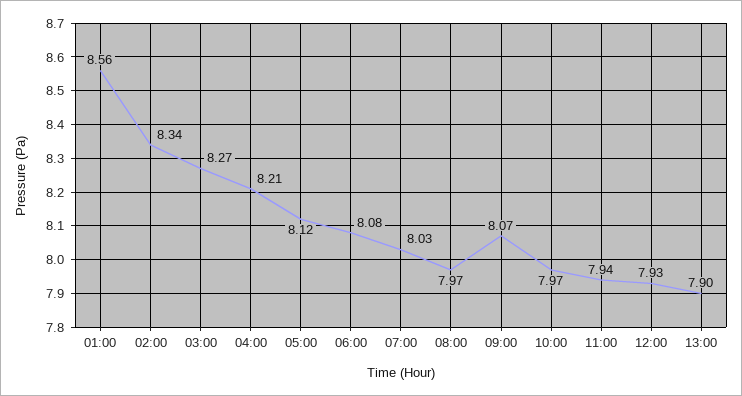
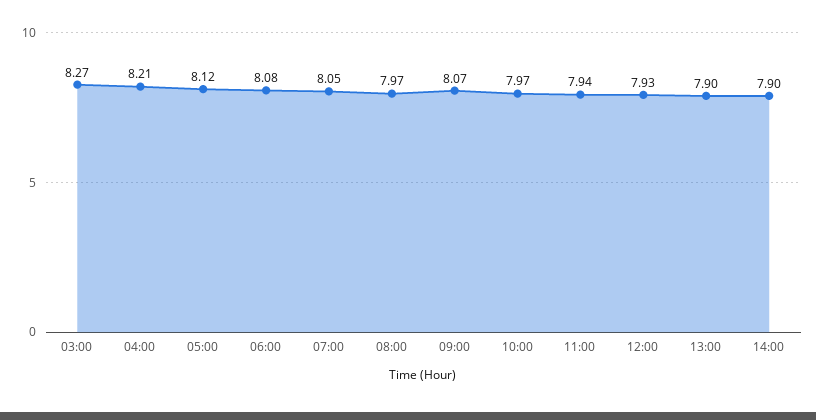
01:00: 8.56 -> none
02:00: 8.34 -> none
07:00: 8.03 -> 8.05
14:00: none -> 7.9

